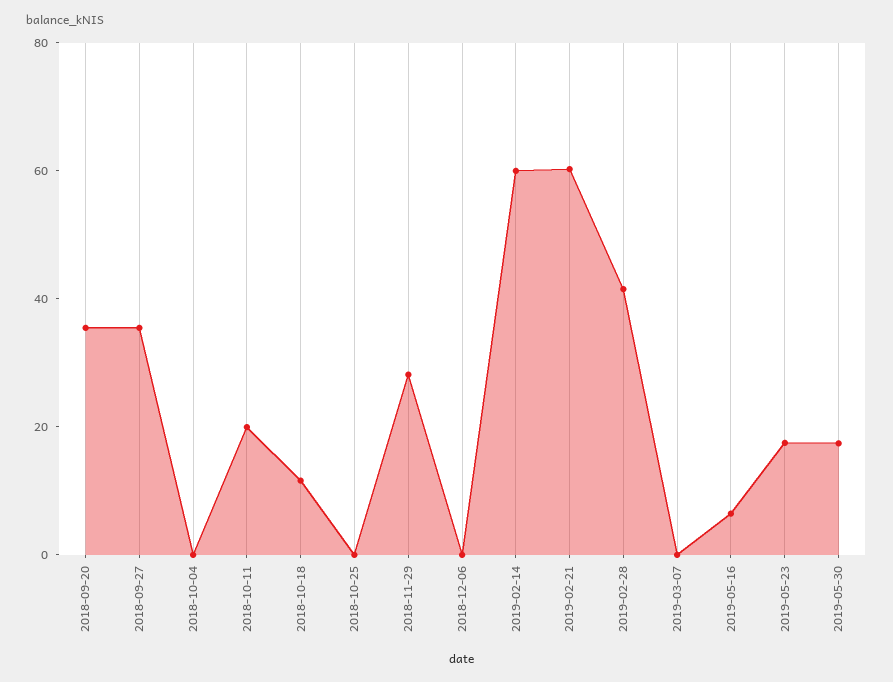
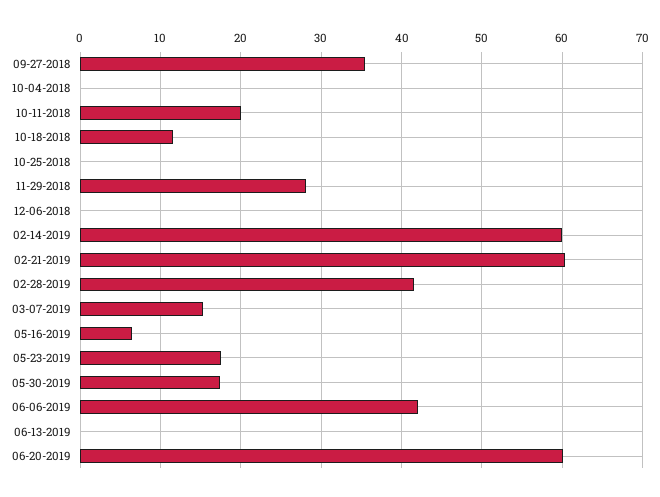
2018-09-20: 35 -> none
2019-03-07: 0 -> 15
06-06-2019: none -> 42
06-13-2019: none -> 0
06-20-2019: none -> 60

